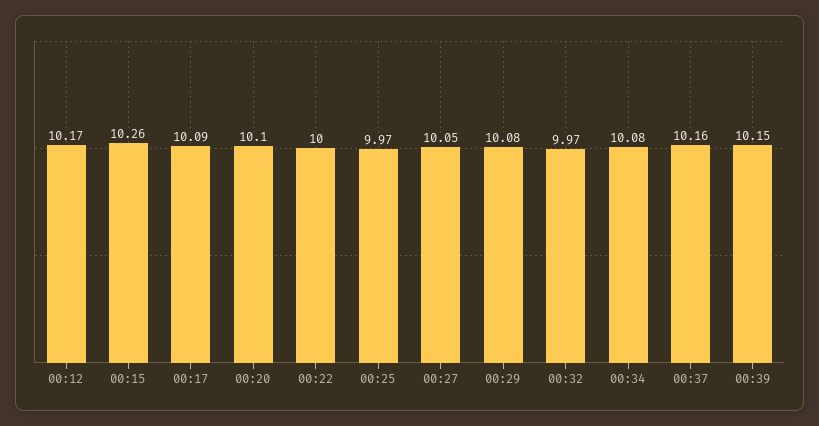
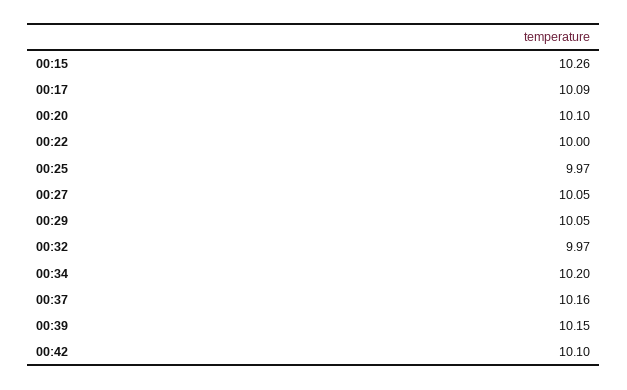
00:12: 10.17 -> none
00:29: 10.08 -> 10.05
00:34: 10.08 -> 10.2
00:42: none -> 10.1

